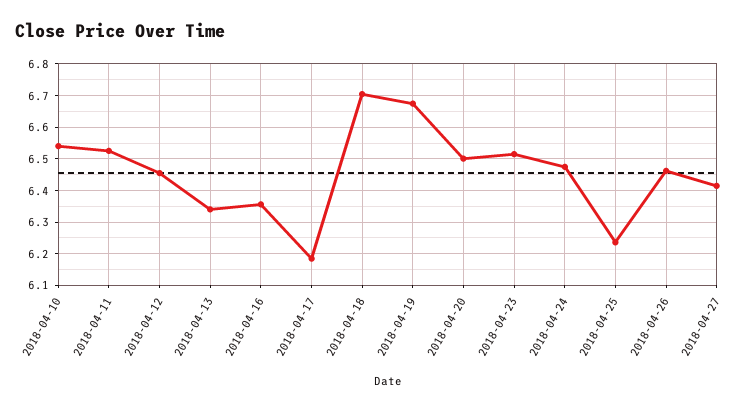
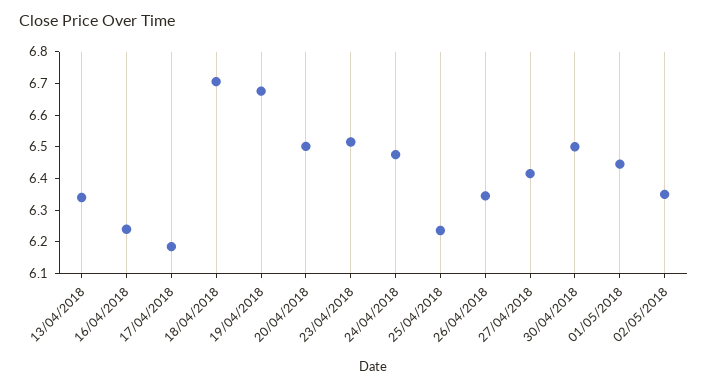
2018-04-10: 6.54 -> none
2018-04-11: 6.52 -> none
2018-04-12: 6.46 -> none
2018-04-16: 6.36 -> 6.25
2018-04-26: 6.46 -> 6.35
30/04/2018: none -> 6.5
01/05/2018: none -> 6.45
02/05/2018: none -> 6.35

